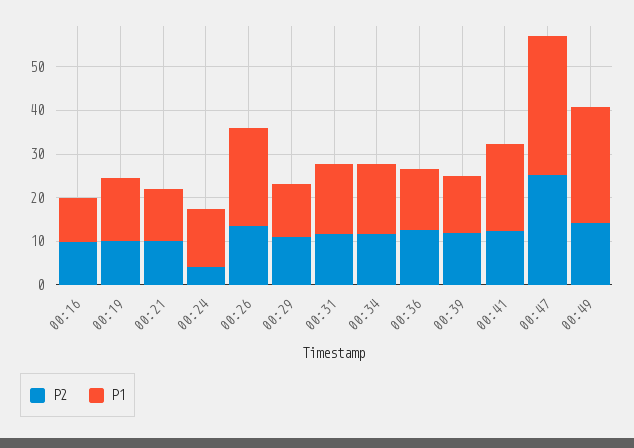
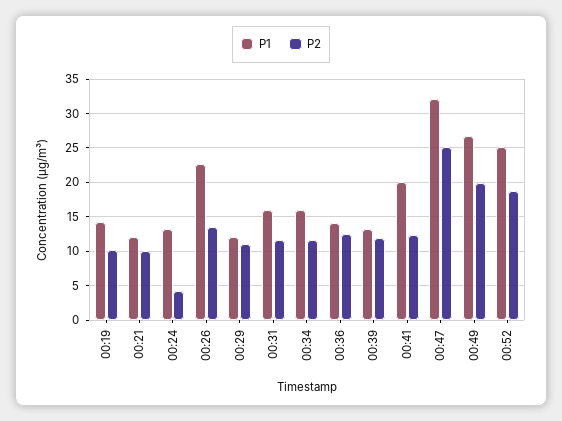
P2, 00:16: 10 -> none
P1, 00:16: 10 -> none
P2, 00:49: 14 -> 20
P1, 00:52: none -> 25
P2, 00:52: none -> 19

